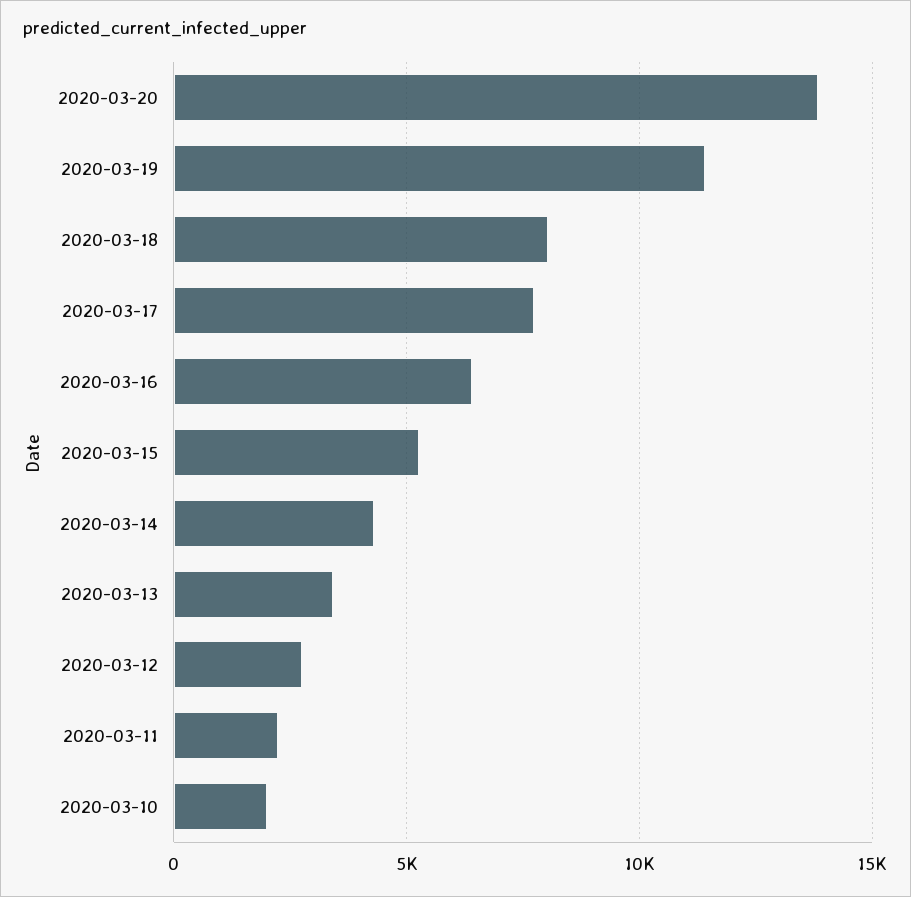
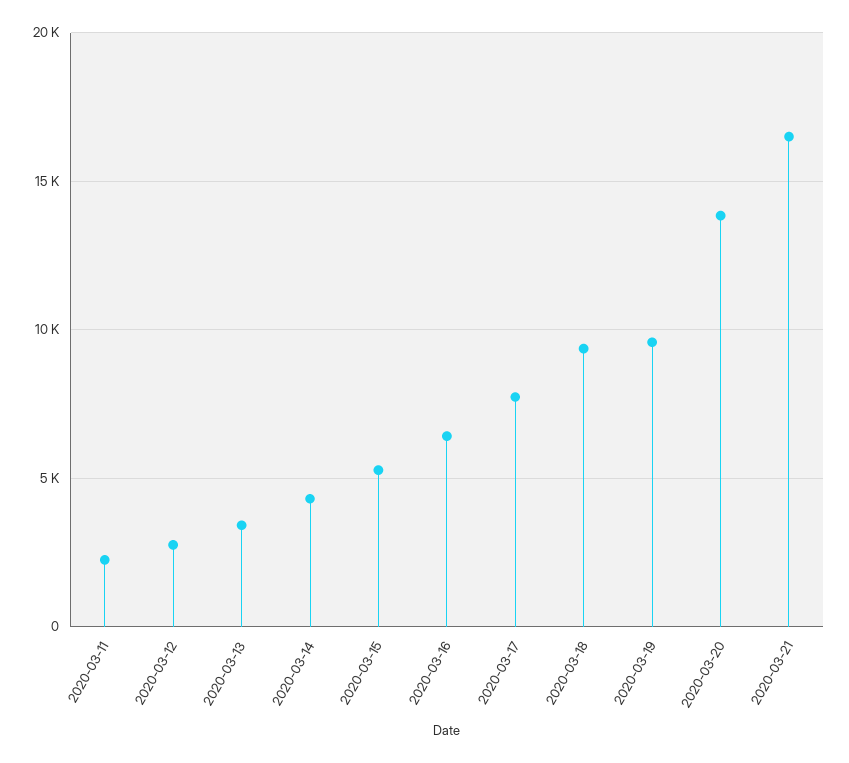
2020-03-19: 11500 -> 9500
2020-03-18: 8000 -> 9500
2020-03-10: 2000 -> none
2020-03-21: none -> 16500

